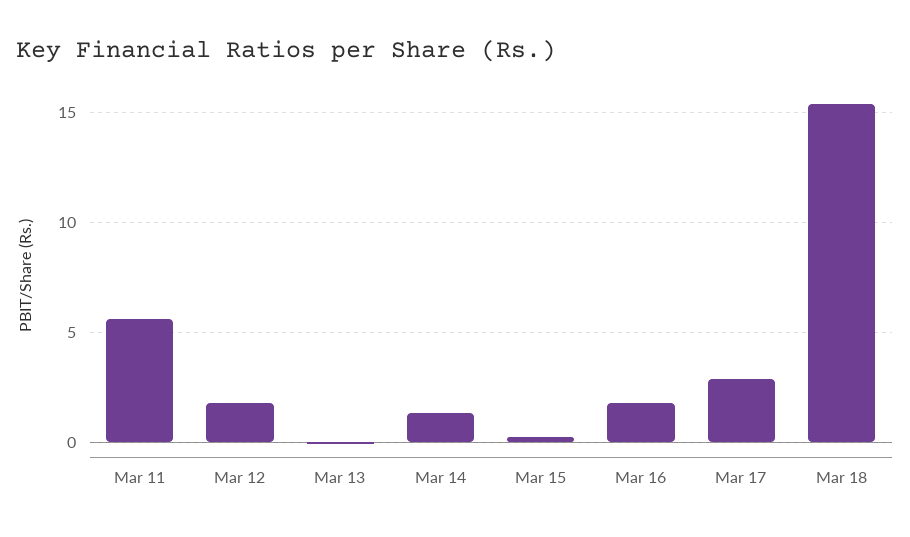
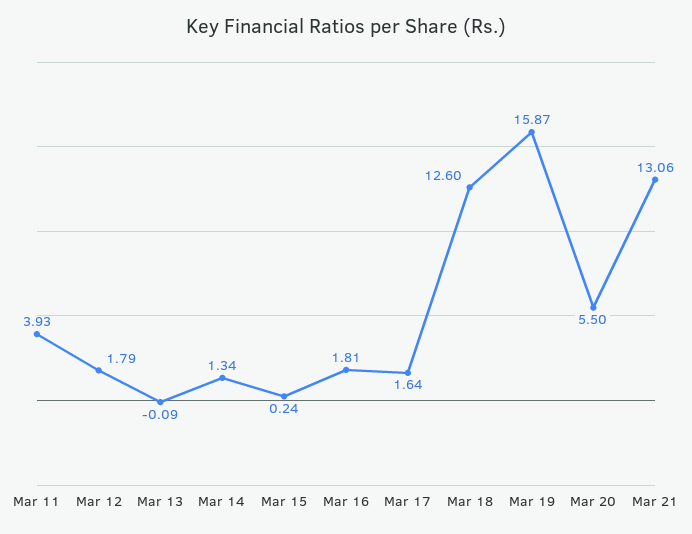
Mar 11: 5.5 -> 3.93
Mar 17: 3 -> 1.64
Mar 18: 15.5 -> 12.6
Mar 19: none -> 15.87
Mar 20: none -> 5.5
Mar 21: none -> 13.06

